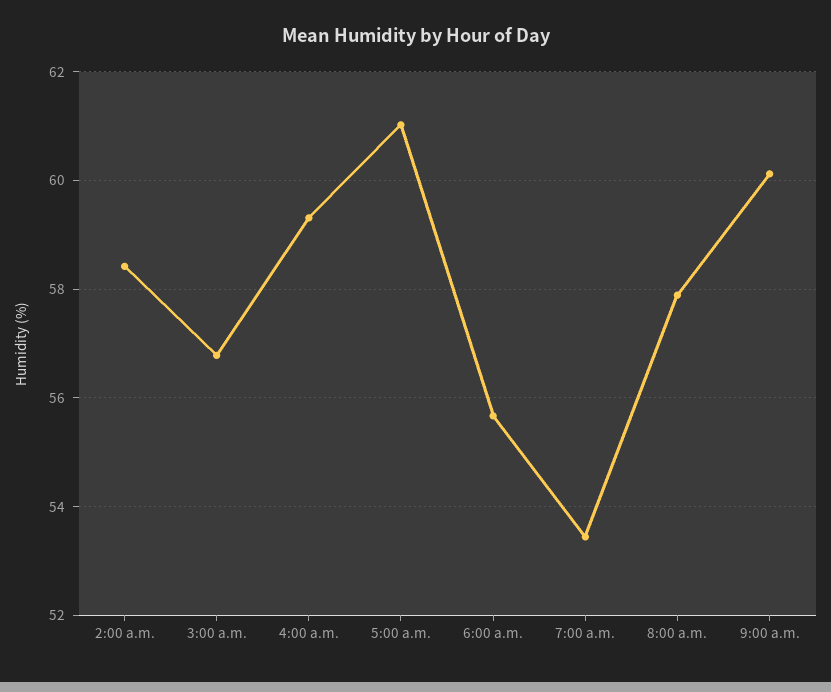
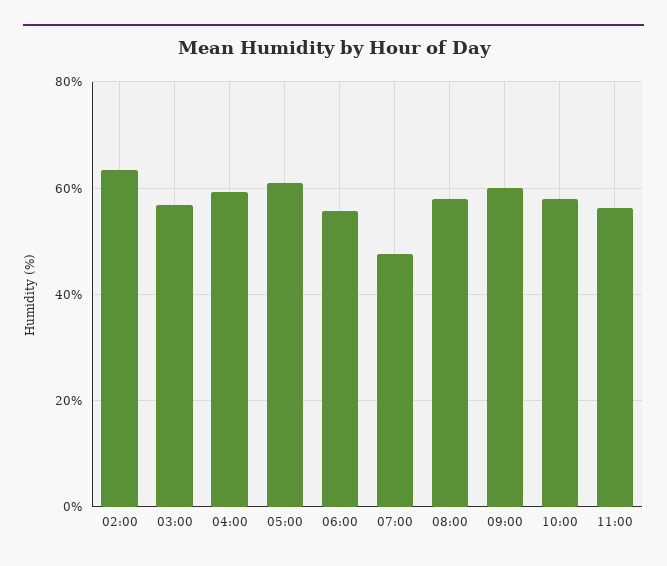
2:00 a.m.: 58.4 -> 64
7:00 a.m.: 53.4 -> 48
10:00: none -> 58
11:00: none -> 56

